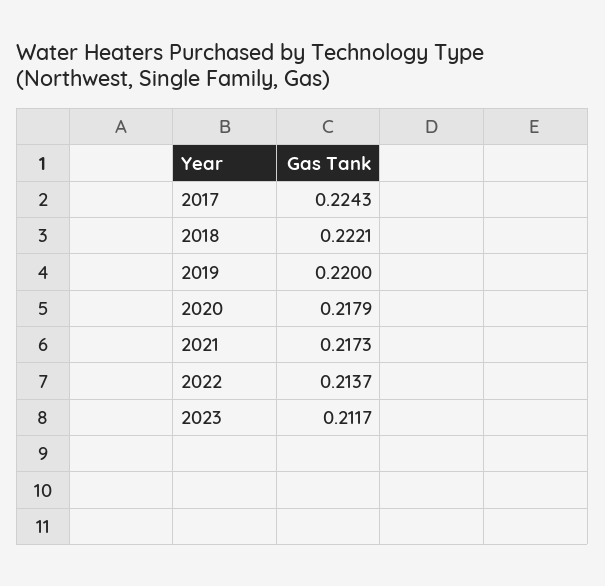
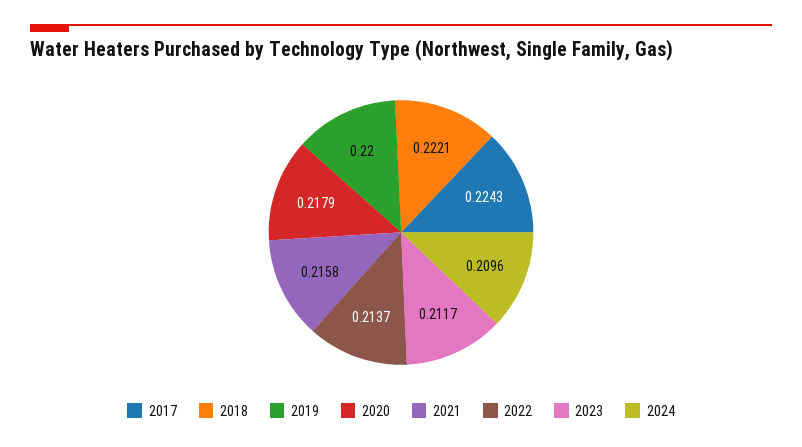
2021: 0.2173 -> 0.2158
2024: none -> 0.2096

